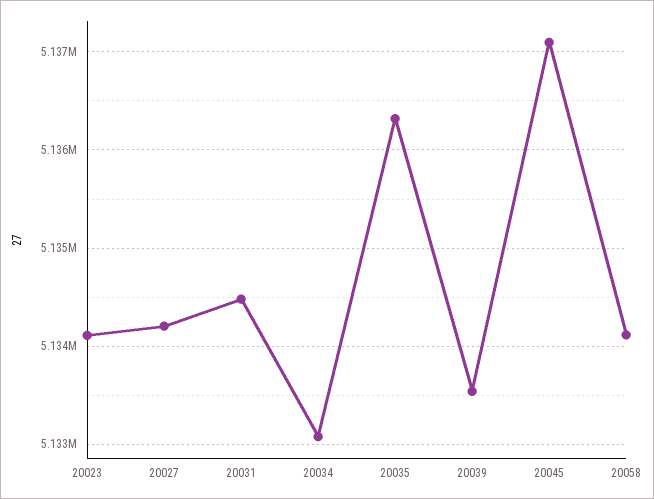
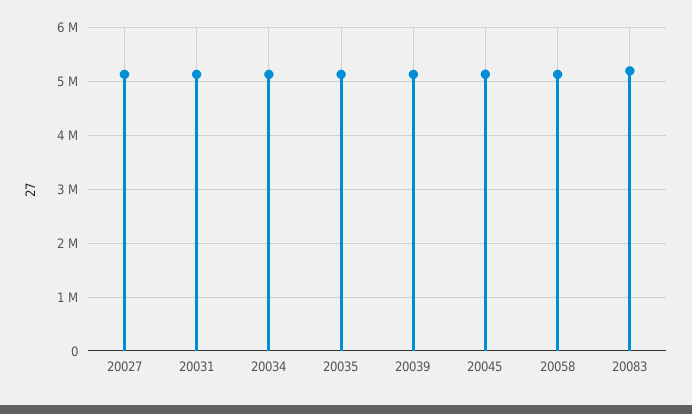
20023: 5134100 -> none
20083: none -> 5200000

